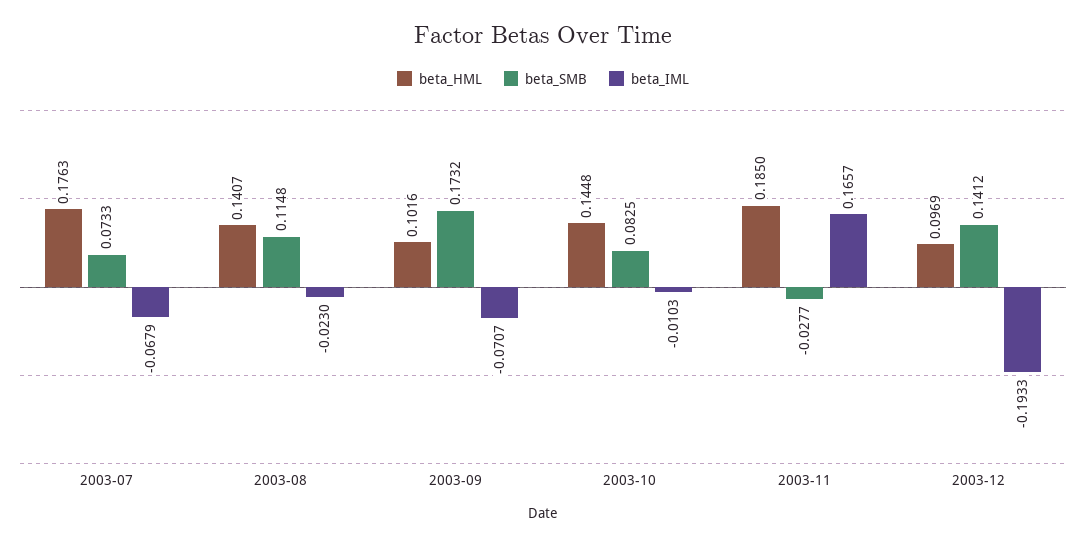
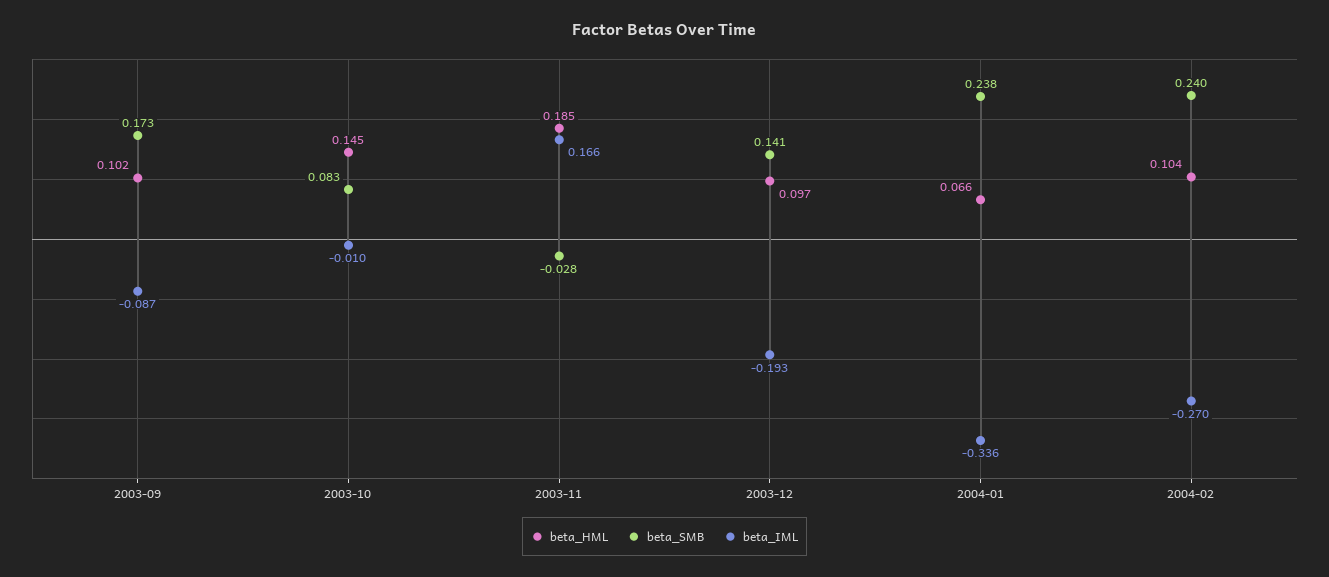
beta_HML, 2003-07: 0.1763 -> none
beta_SMB, 2003-07: 0.0733 -> none
beta_IML, 2003-07: -0.0679 -> none
beta_HML, 2003-08: 0.1407 -> none
beta_SMB, 2003-08: 0.1148 -> none
beta_IML, 2003-08: -0.023 -> none
beta_IML, 2003-09: -0.0707 -> -0.087
beta_HML, 2004-01: none -> 0.066
beta_SMB, 2004-01: none -> 0.238
beta_IML, 2004-01: none -> -0.336
beta_HML, 2004-02: none -> 0.104
beta_SMB, 2004-02: none -> 0.24
beta_IML, 2004-02: none -> -0.27

